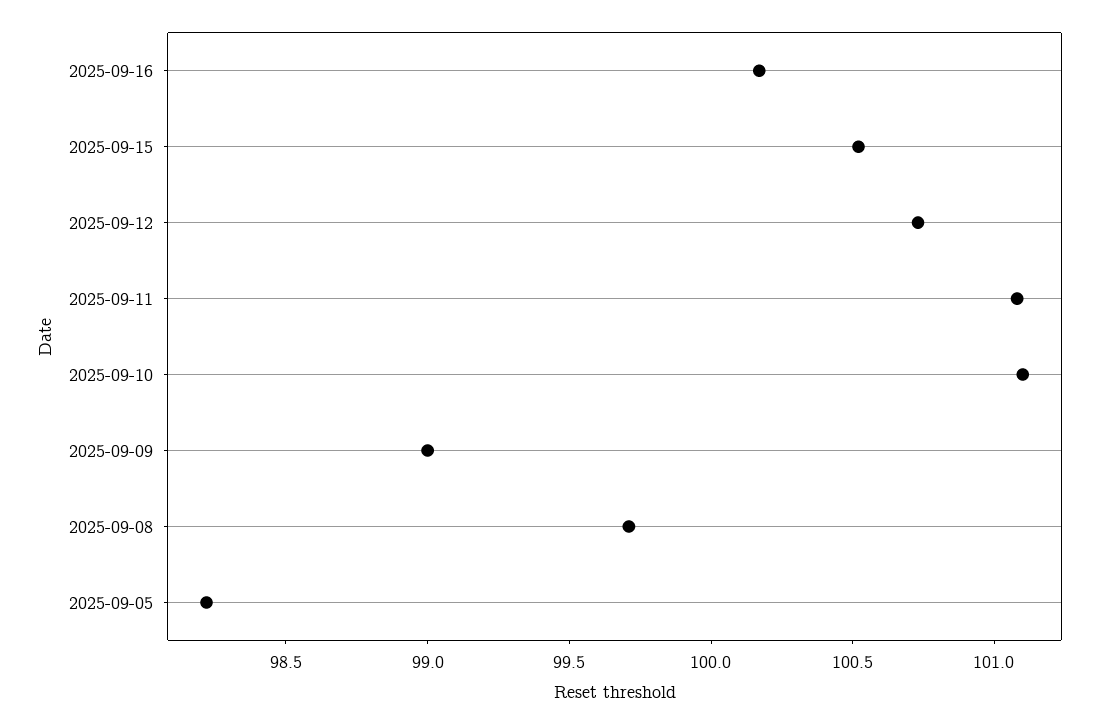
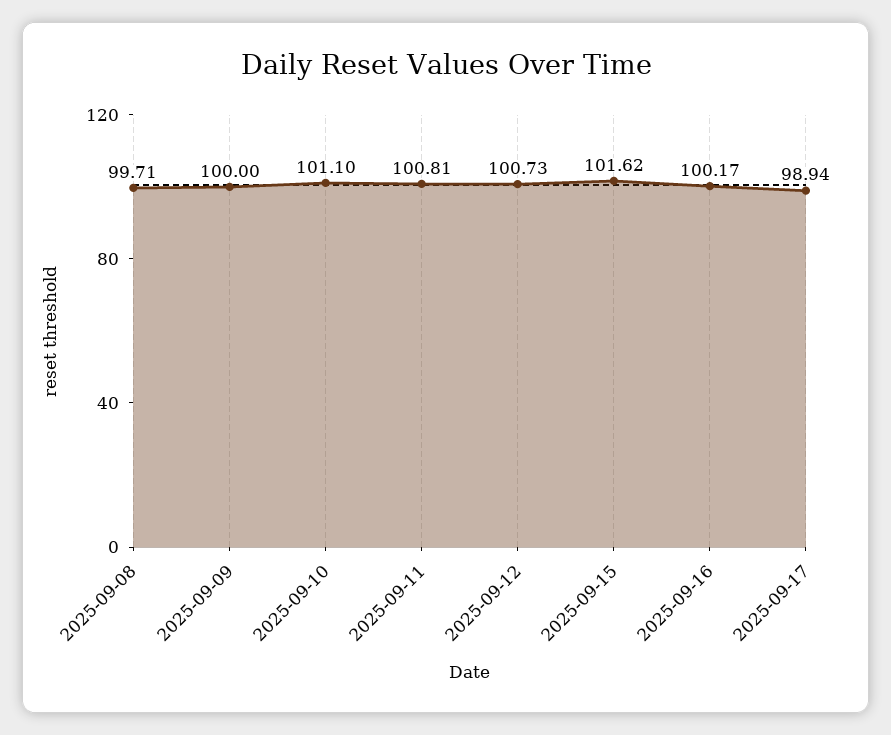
2025-09-15: 100.5 -> 101.62
2025-09-11: 101.1 -> 100.81
2025-09-09: 99 -> 100
2025-09-05: 98.2 -> none
2025-09-17: none -> 98.94

